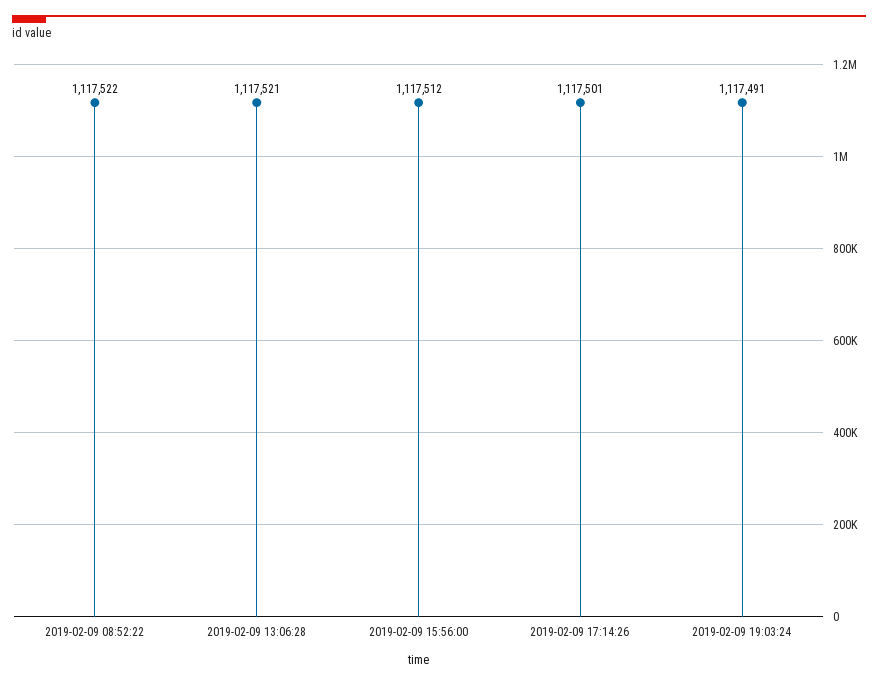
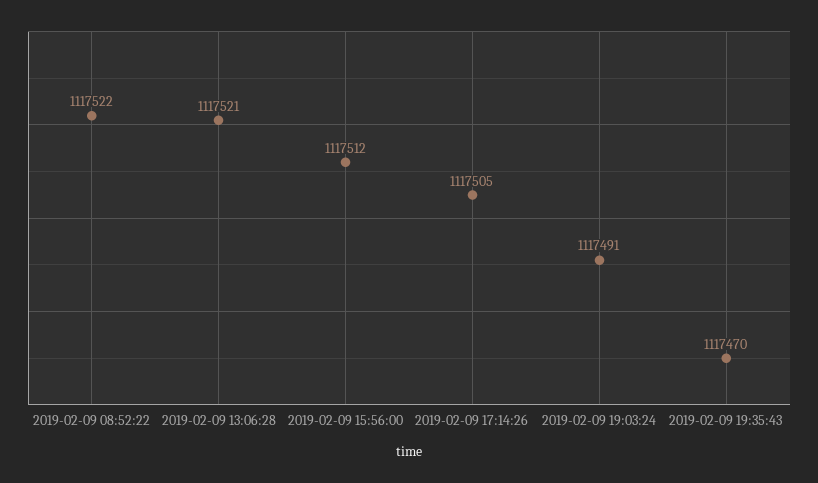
2019-02-09 17:14:26: 1117501 -> 1117505
2019-02-09 19:35:43: none -> 1117470

